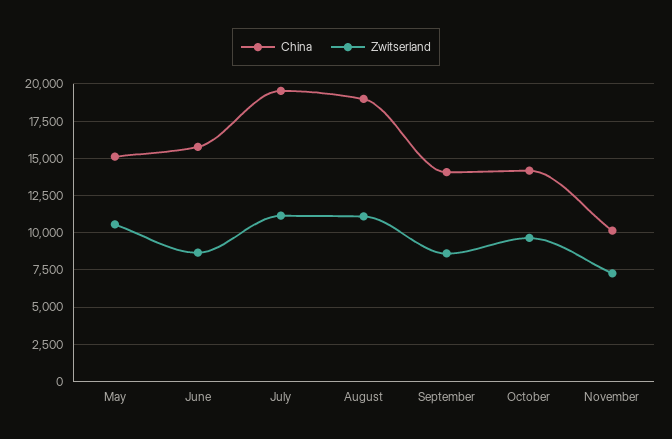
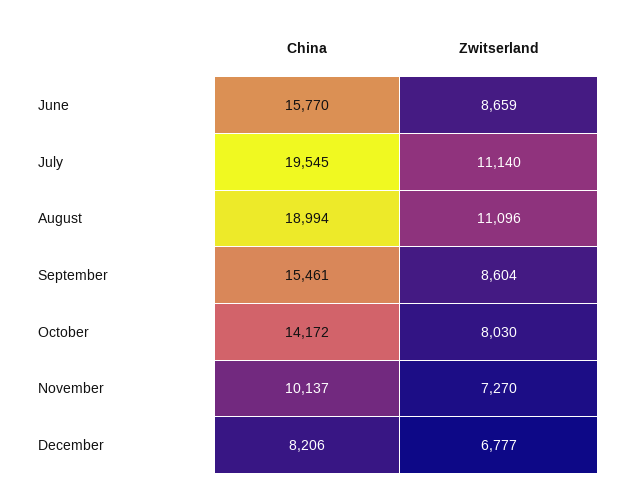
China, May: 15000 -> none
Zwitserland, May: 10500 -> none
China, September: 14000 -> 15461
Zwitserland, October: 9500 -> 8030
China, December: none -> 8206
Zwitserland, December: none -> 6777

